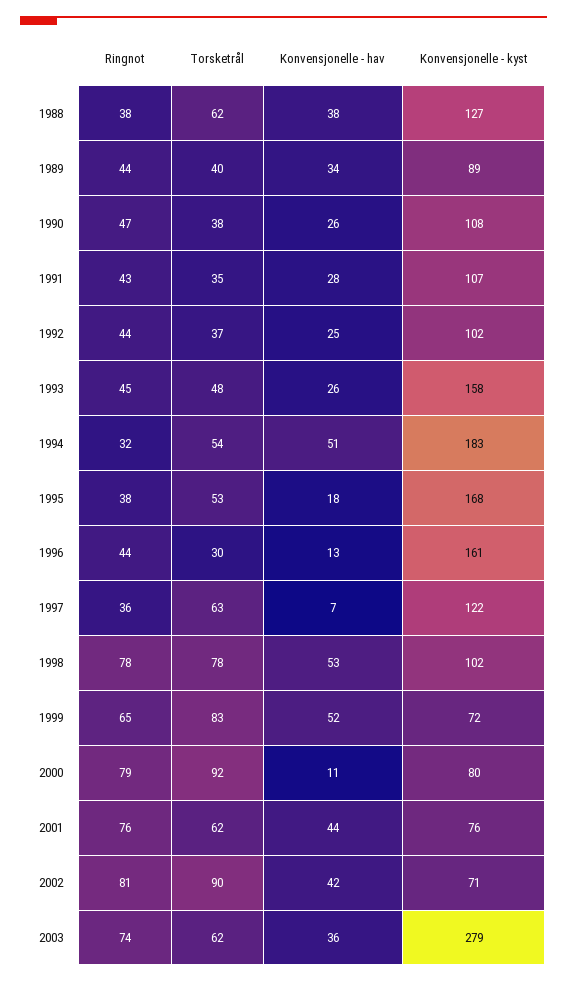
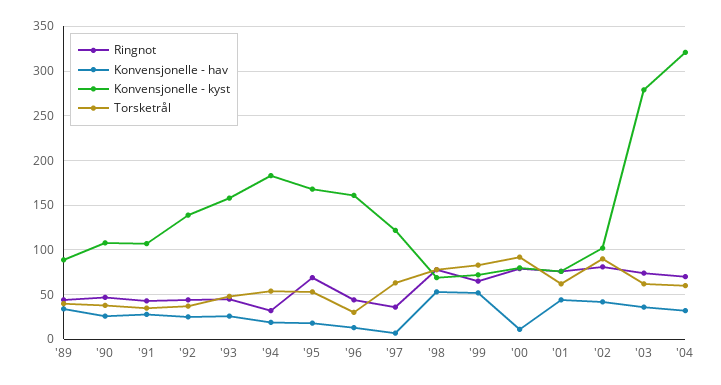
Ringnot, 1988: 38 -> none
Torsketrål, 1988: 62 -> none
Konvensjonelle - hav, 1988: 38 -> none
Konvensjonelle - kyst, 1988: 127 -> none
Konvensjonelle - kyst, 1992: 102 -> 140
Konvensjonelle - hav, 1994: 51 -> 20
Ringnot, 1995: 38 -> 70
Konvensjonelle - kyst, 1998: 102 -> 70
Konvensjonelle - kyst, 2002: 71 -> 100
Ringnot, '04: none -> 70
Konvensjonelle - hav, '04: none -> 30
Konvensjonelle - kyst, '04: none -> 320
Torsketrål, '04: none -> 60

